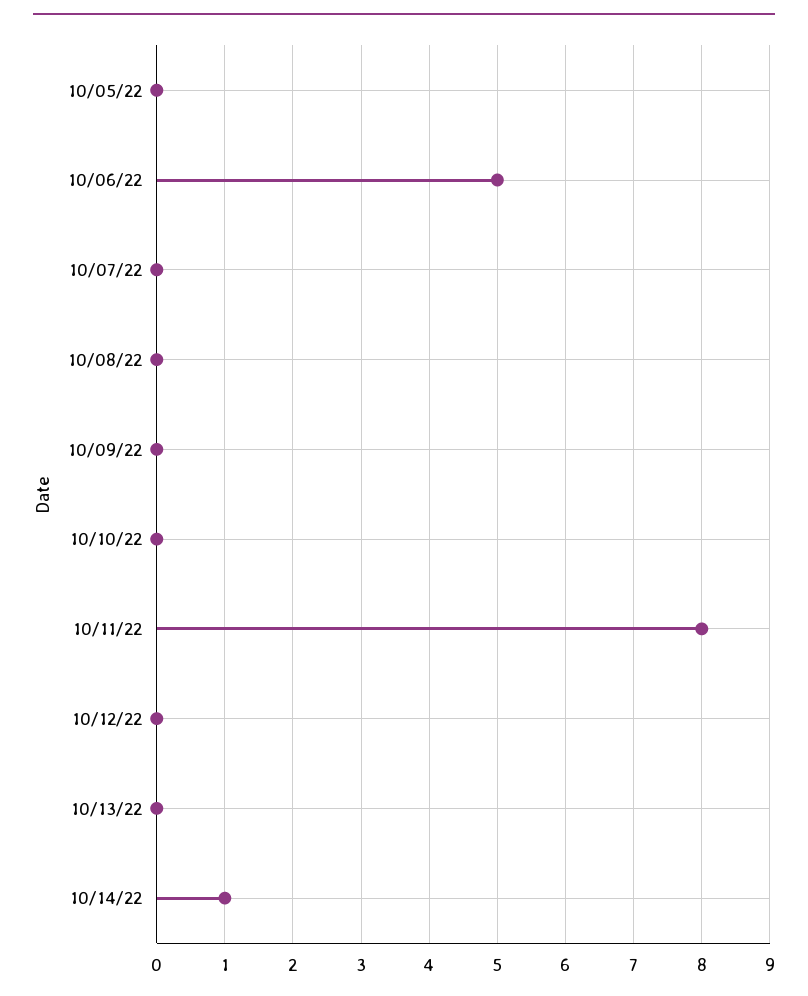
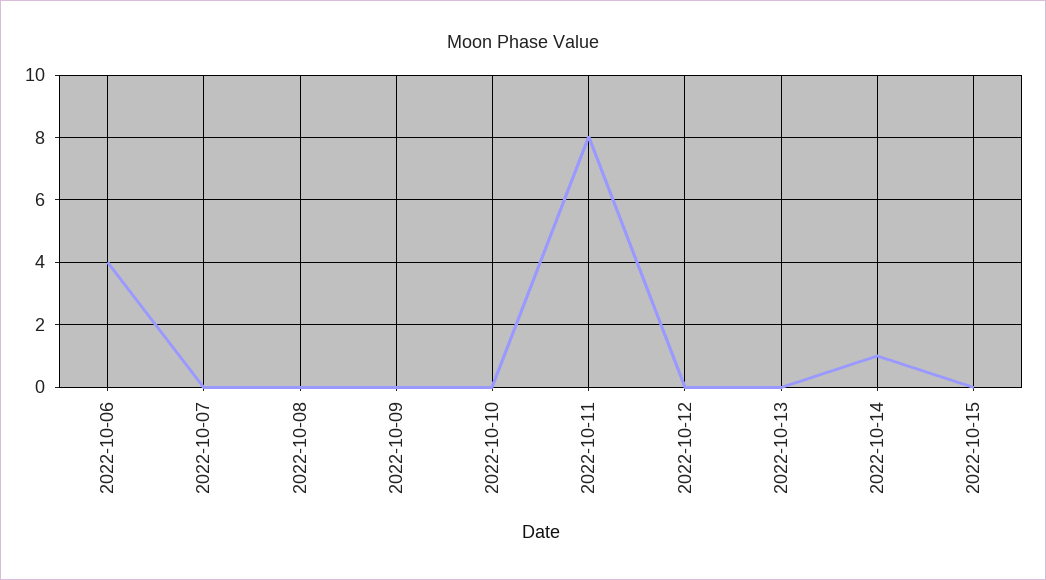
10/05/22: 0 -> none
10/06/22: 5 -> 4
2022-10-15: none -> 0

